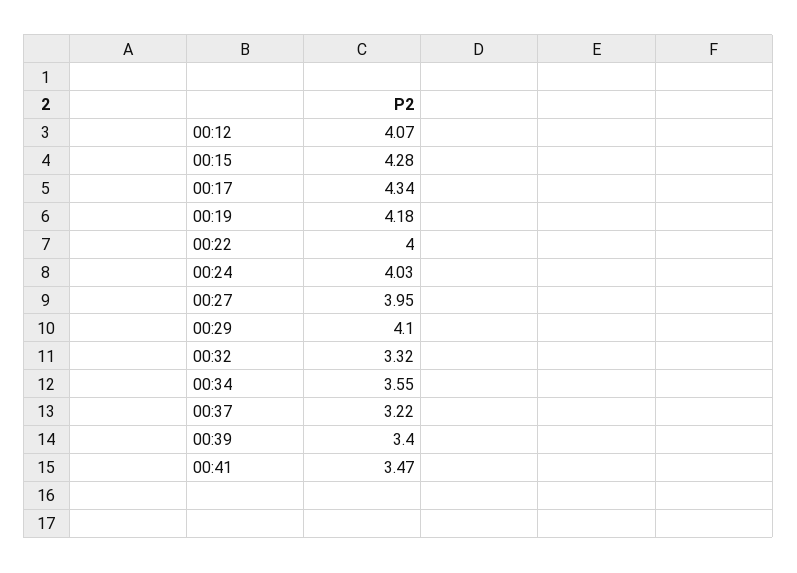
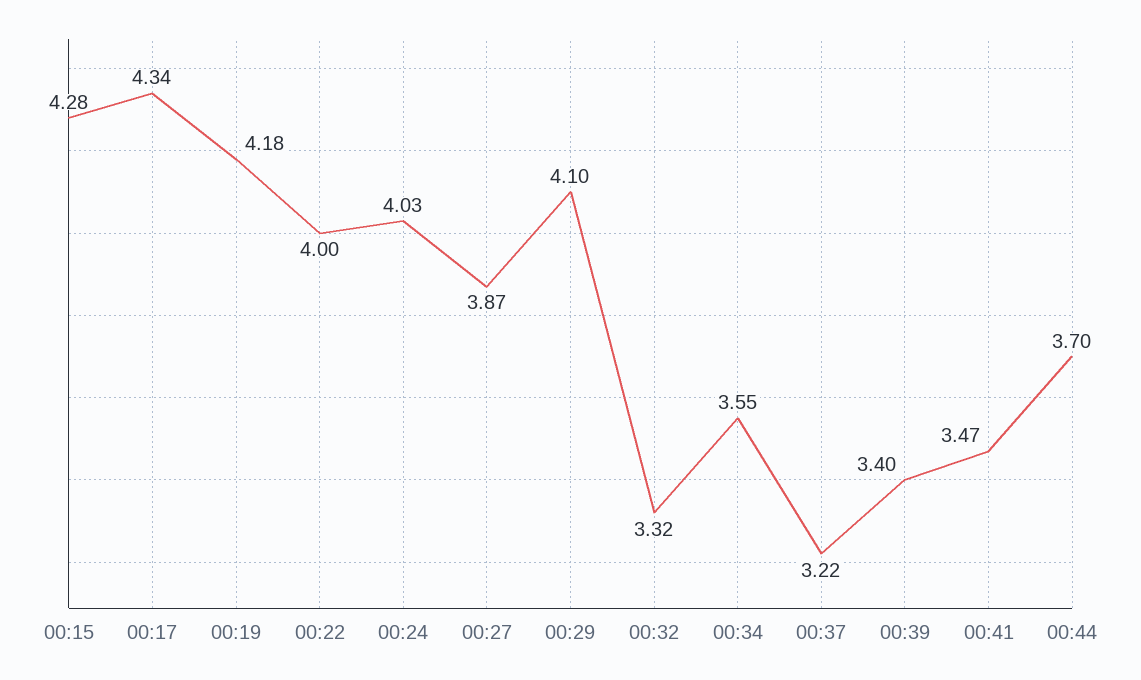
00:12: 4.07 -> none
00:27: 3.95 -> 3.87
00:44: none -> 3.7

